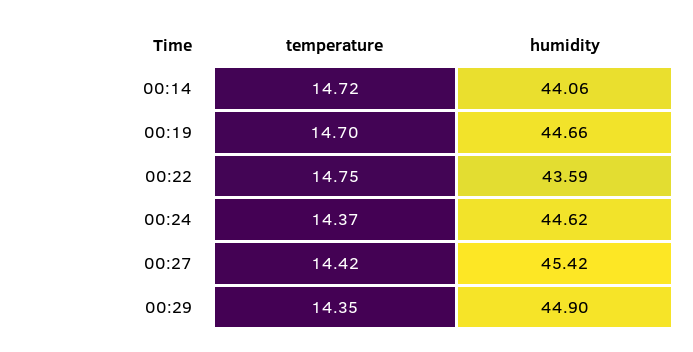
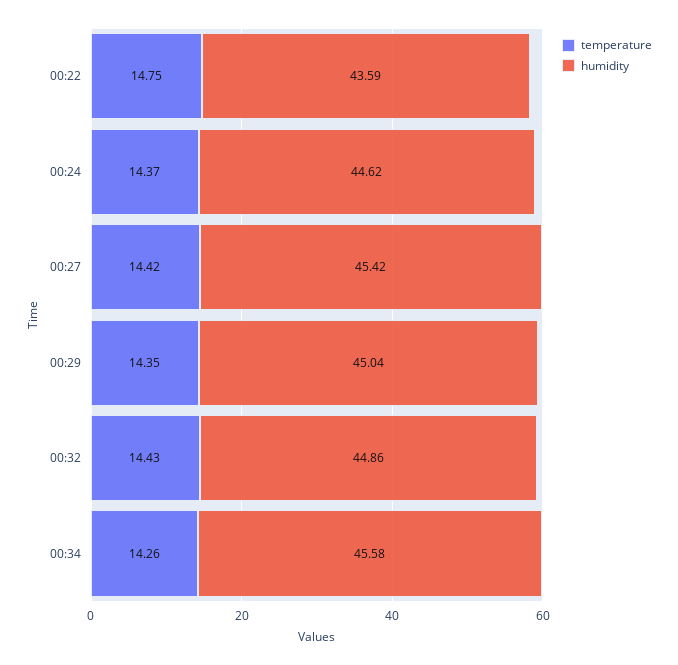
temperature, 00:14: 14.72 -> none
humidity, 00:14: 44.06 -> none
temperature, 00:19: 14.7 -> none
humidity, 00:19: 44.66 -> none
humidity, 00:29: 44.9 -> 45.04
temperature, 00:32: none -> 14.43
humidity, 00:32: none -> 44.86
temperature, 00:34: none -> 14.26
humidity, 00:34: none -> 45.58

